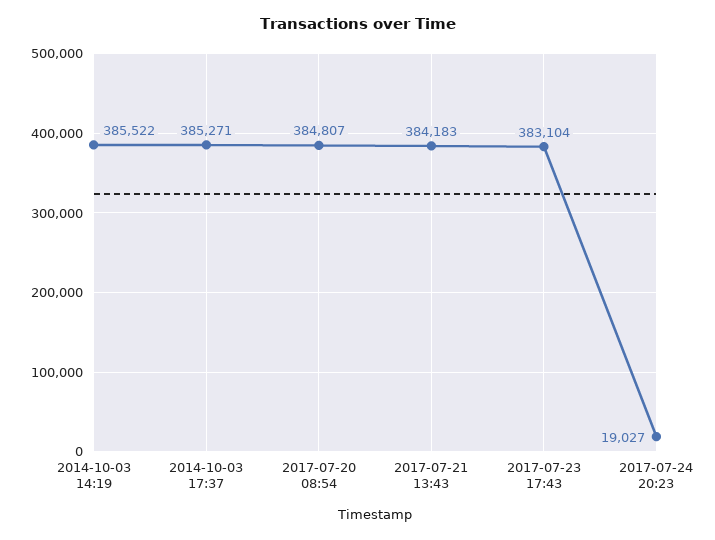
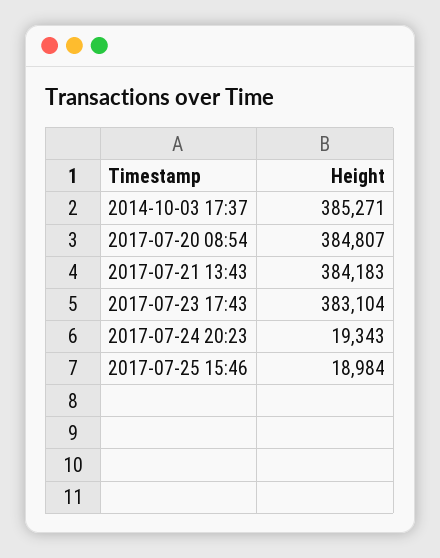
2014-10-03 14:19: 385522 -> none
2017-07-24 20:23: 19027 -> 19343
2017-07-25 15:46: none -> 18984

